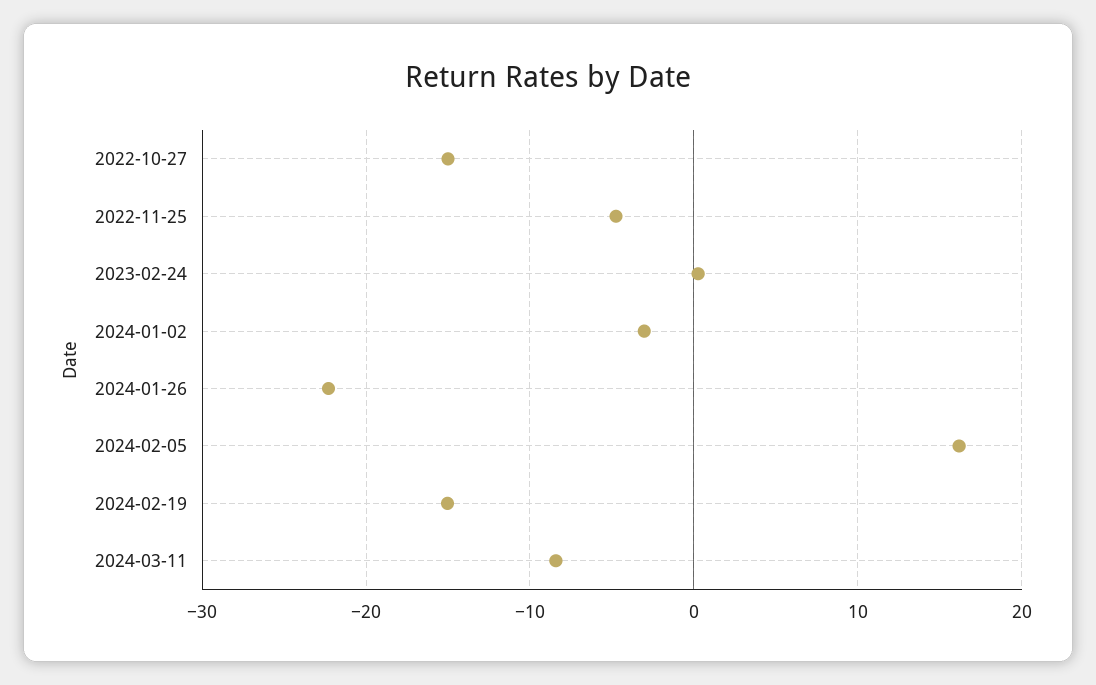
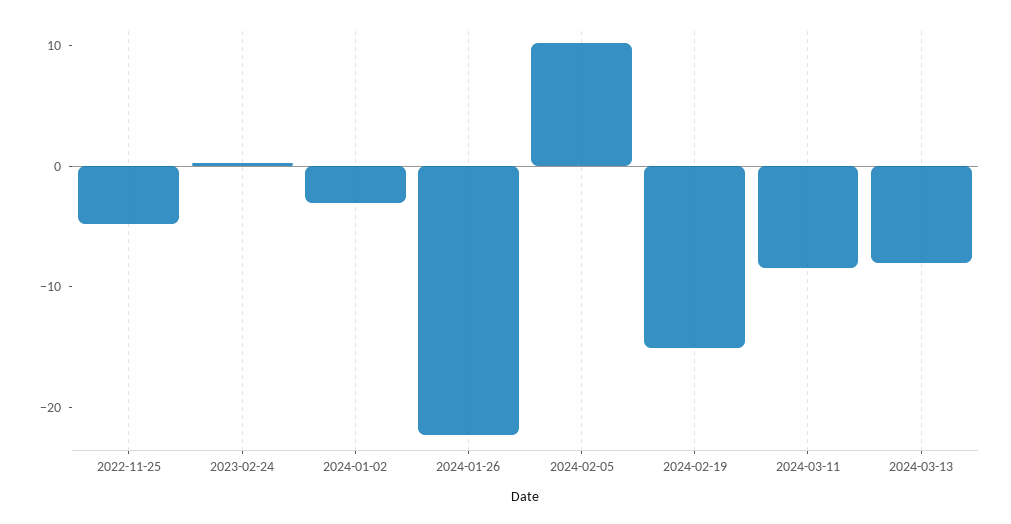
2022-10-27: -15 -> none
2024-02-05: 16 -> 10
2024-03-13: none -> -8

